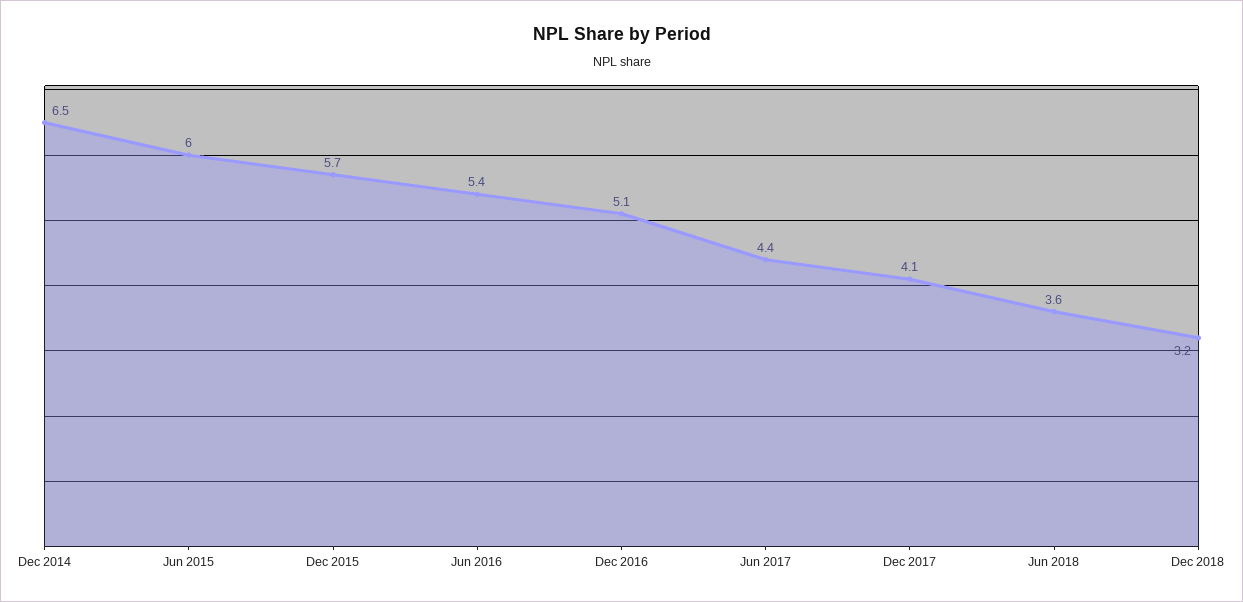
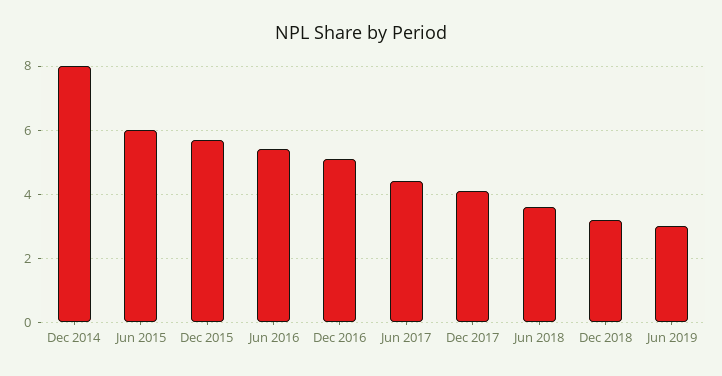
Dec 2014: 6.5 -> 8
Jun 2019: none -> 3

